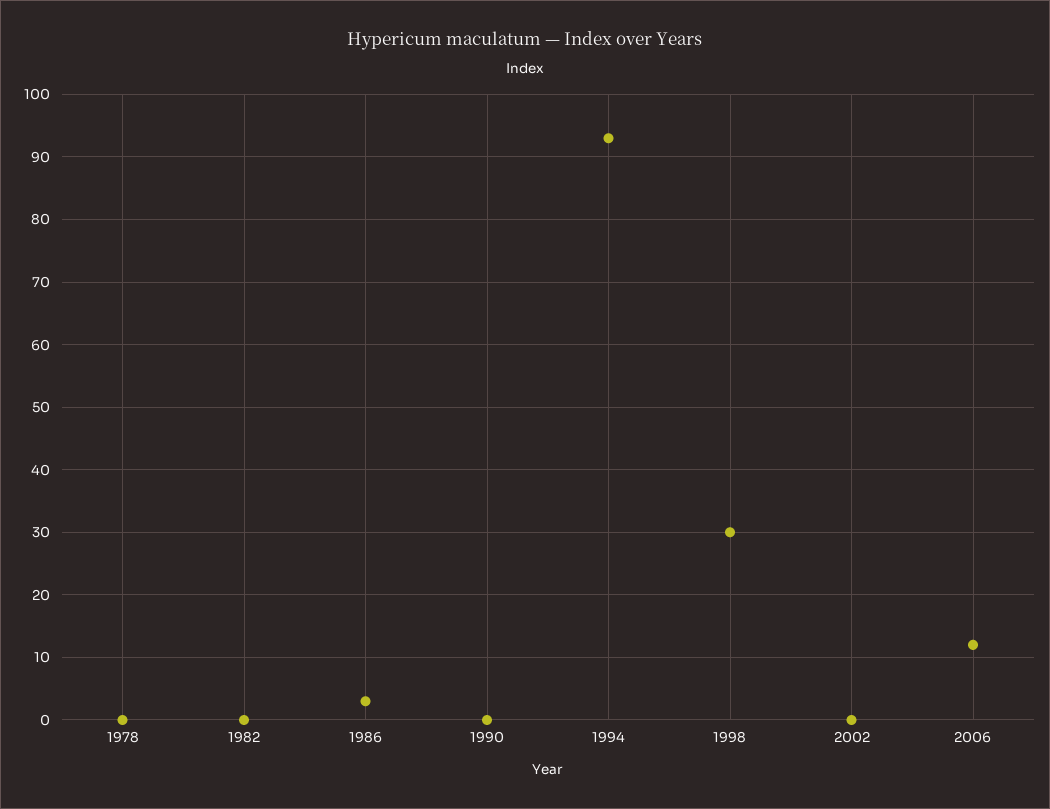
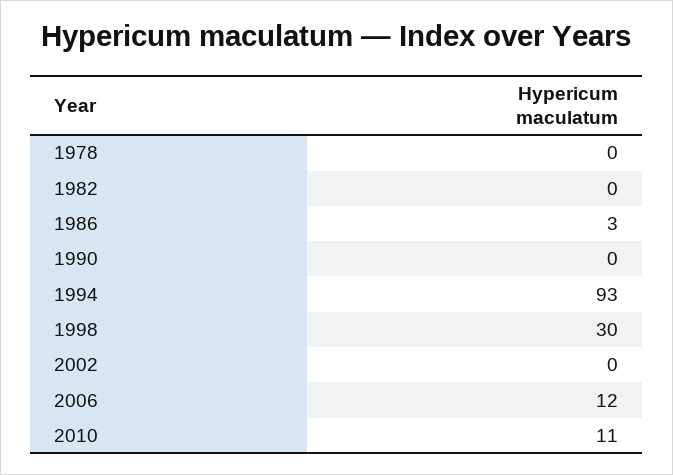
2010: none -> 11

